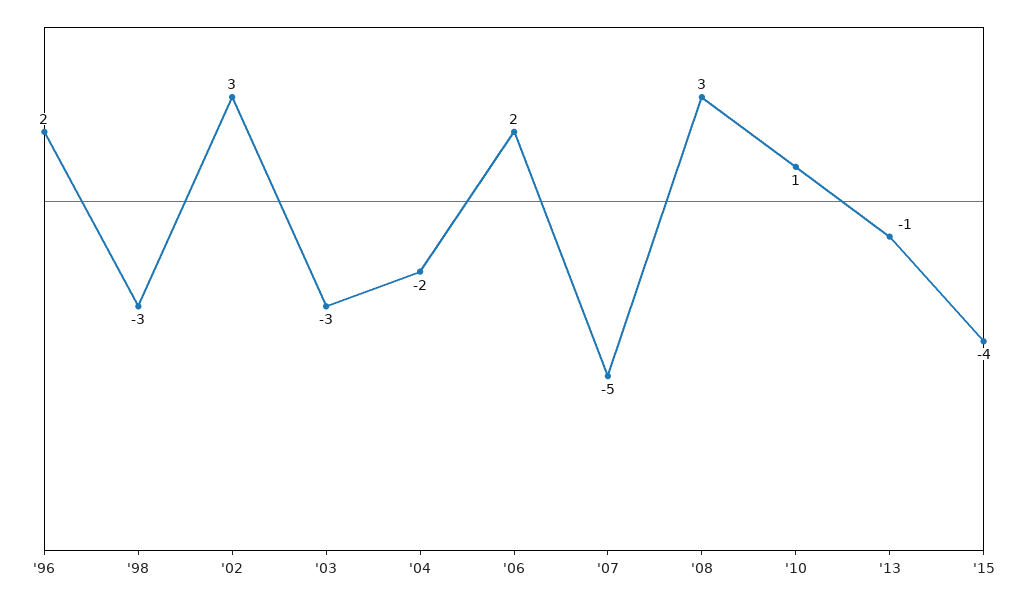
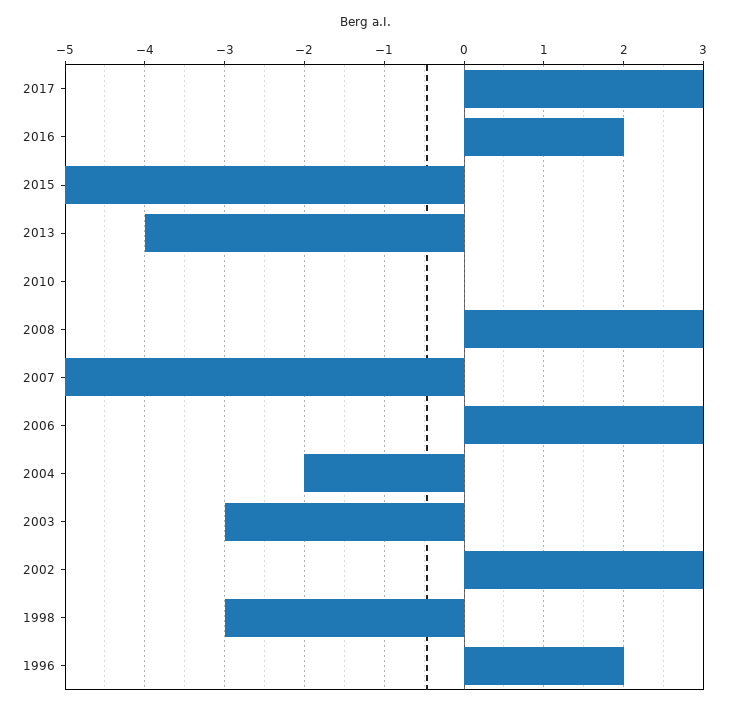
'06: 2 -> 3
'10: 1 -> 0
'13: -1 -> -4
'15: -4 -> -5
2017: none -> 3
2016: none -> 2

